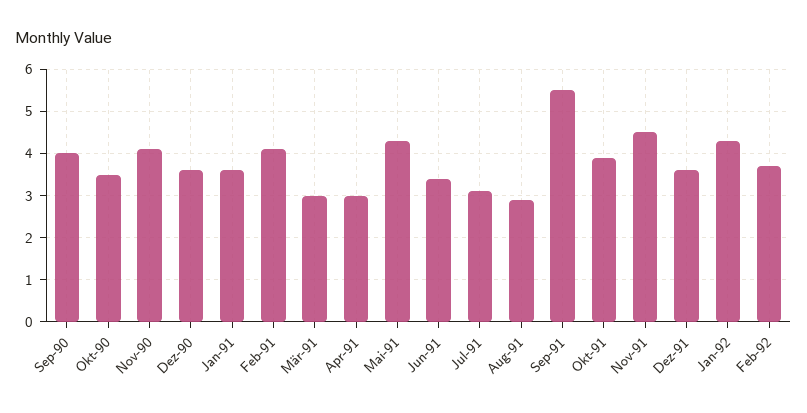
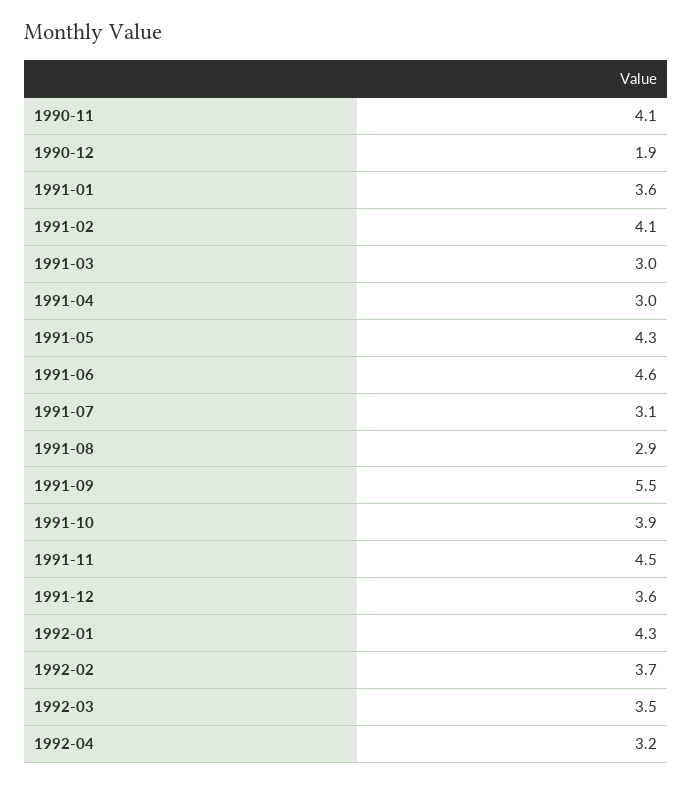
Sep-90: 4 -> none
Okt-90: 3.5 -> none
Dez-90: 3.5 -> 1.9
Jun-91: 3.5 -> 4.6
1992-03: none -> 3.5
1992-04: none -> 3.2

